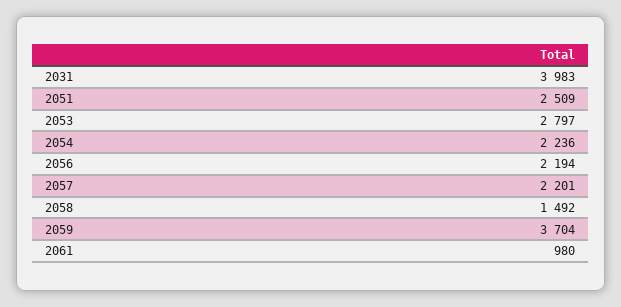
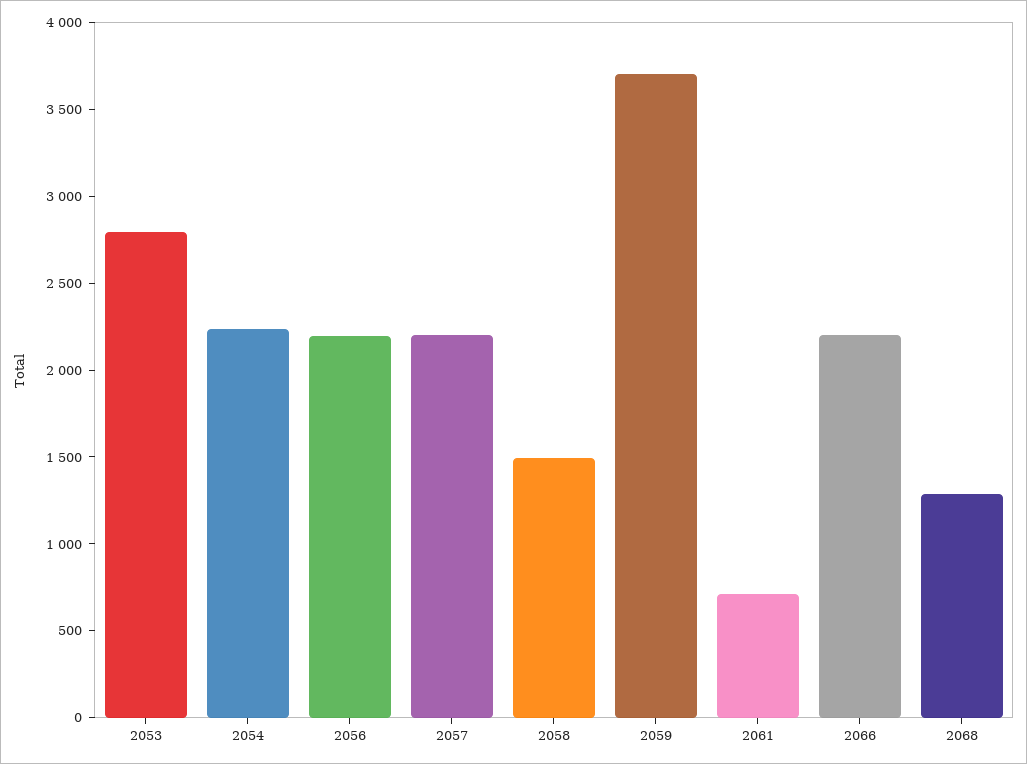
2031: 3983 -> none
2051: 2509 -> none
2061: 980 -> 700
2066: none -> 2200
2068: none -> 1300

